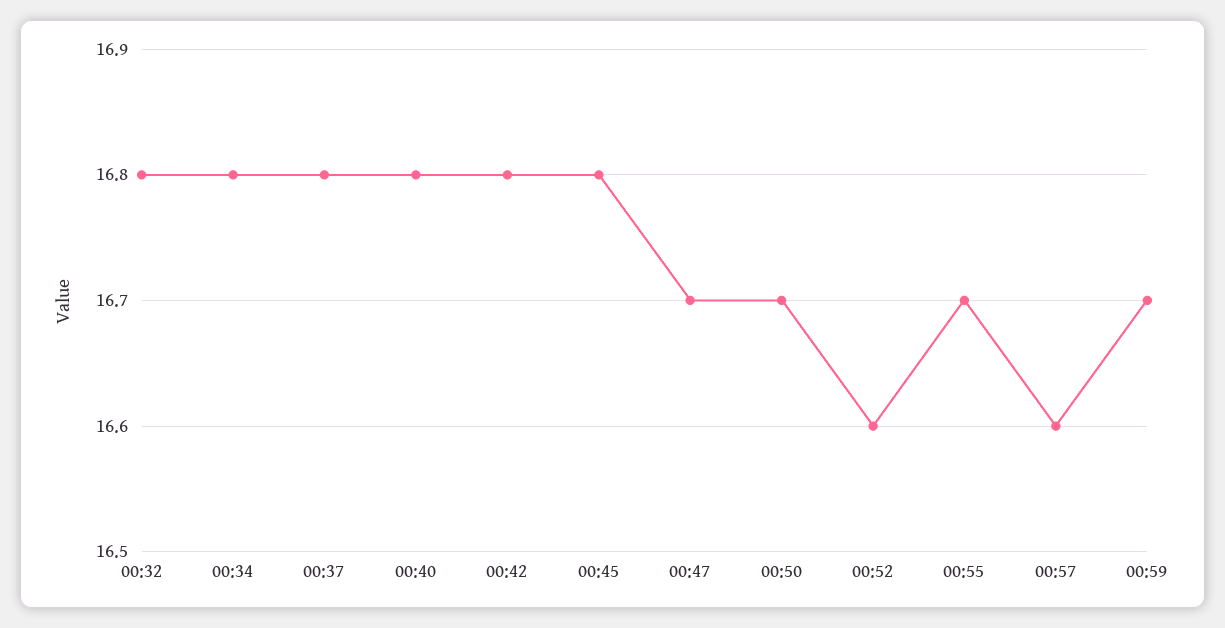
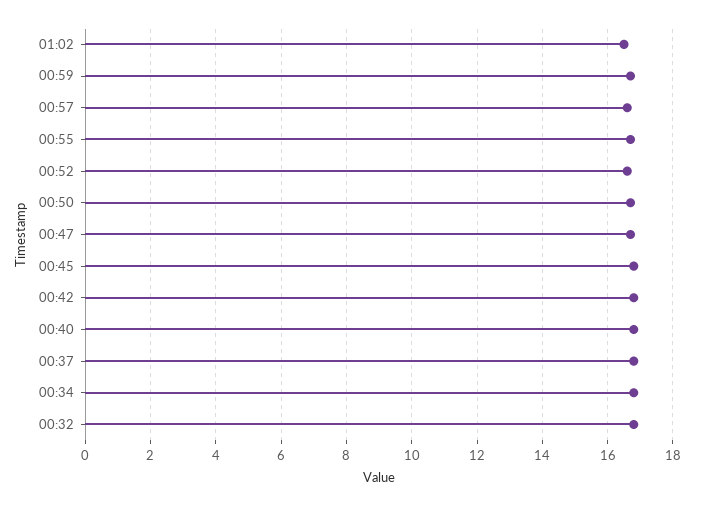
01:02: none -> 16.5

